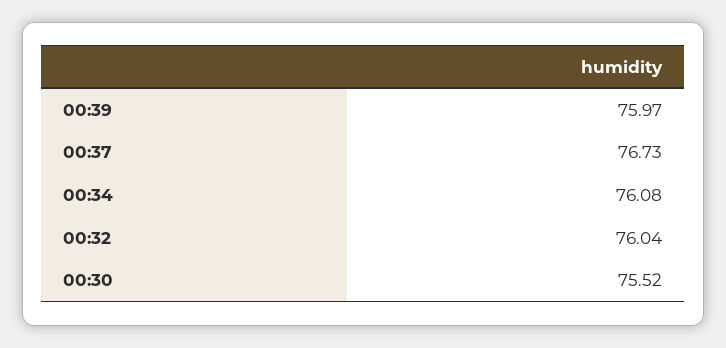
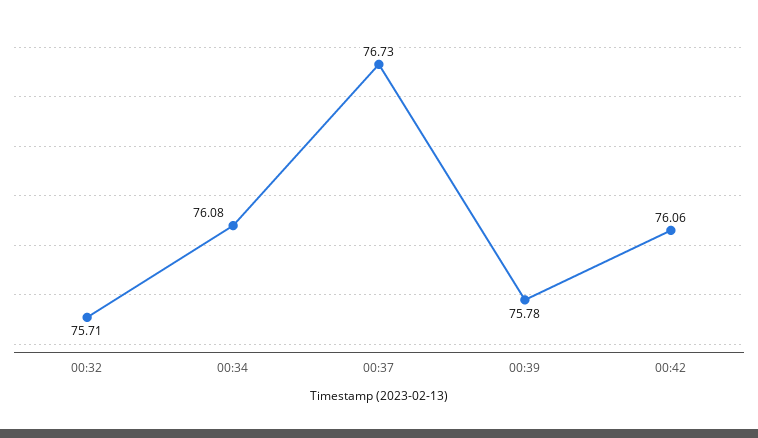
00:39: 75.97 -> 75.78
00:32: 76.04 -> 75.71
00:30: 75.52 -> none
00:42: none -> 76.06

